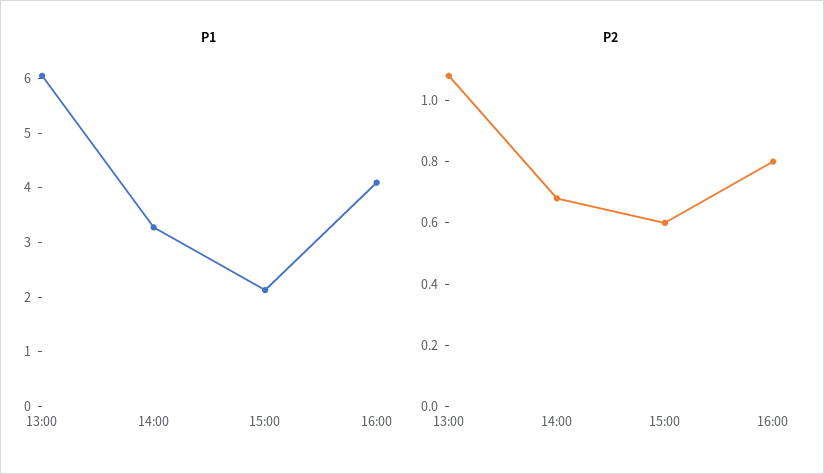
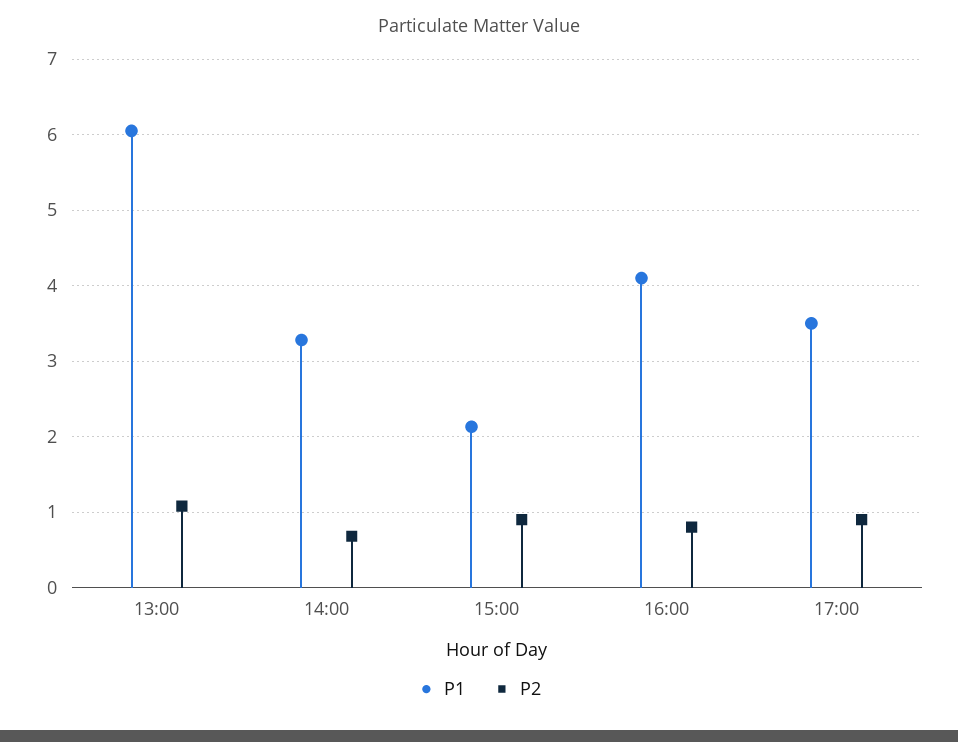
P2, 15:00: 0.6 -> 0.9
P1, 17:00: none -> 3.5
P2, 17:00: none -> 0.9

